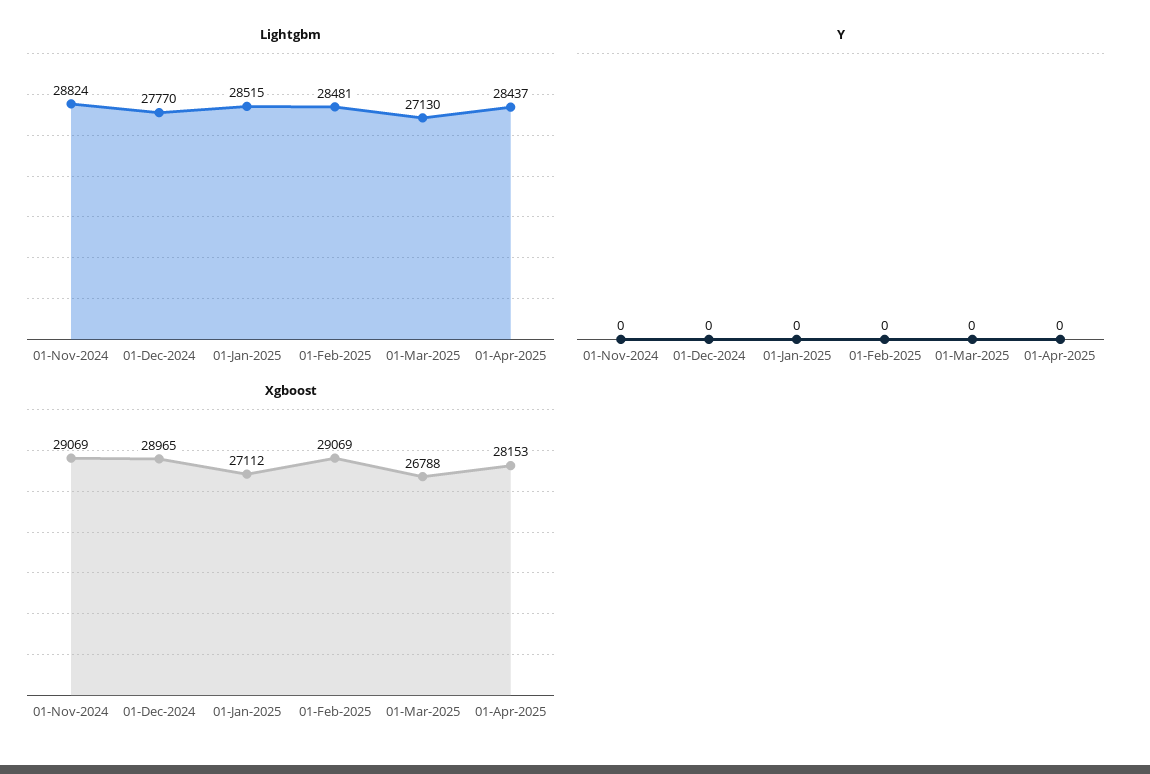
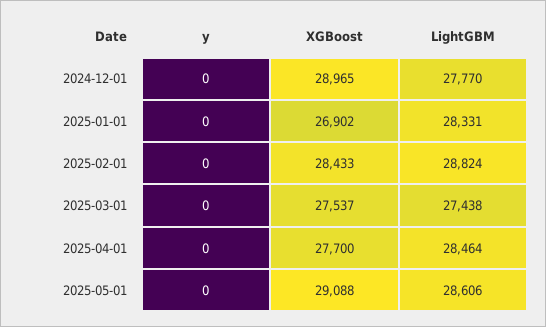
Lightgbm, 01-Nov-2024: 28824 -> none
Lightgbm, 01-Jan-2025: 28515 -> 28331
Lightgbm, 01-Feb-2025: 28481 -> 28824
Lightgbm, 01-Mar-2025: 27130 -> 27438
Lightgbm, 01-Apr-2025: 28437 -> 28464
Y, 01-Nov-2024: 0 -> none
Xgboost, 01-Nov-2024: 29069 -> none
Xgboost, 01-Jan-2025: 27112 -> 26902
Xgboost, 01-Feb-2025: 29069 -> 28433
Xgboost, 01-Mar-2025: 26788 -> 27537
Xgboost, 01-Apr-2025: 28153 -> 27700
Y, 2025-05-01: none -> 0
Xgboost, 2025-05-01: none -> 29088
Lightgbm, 2025-05-01: none -> 28606

